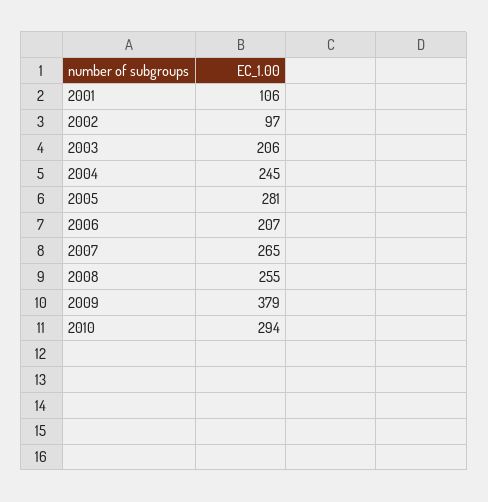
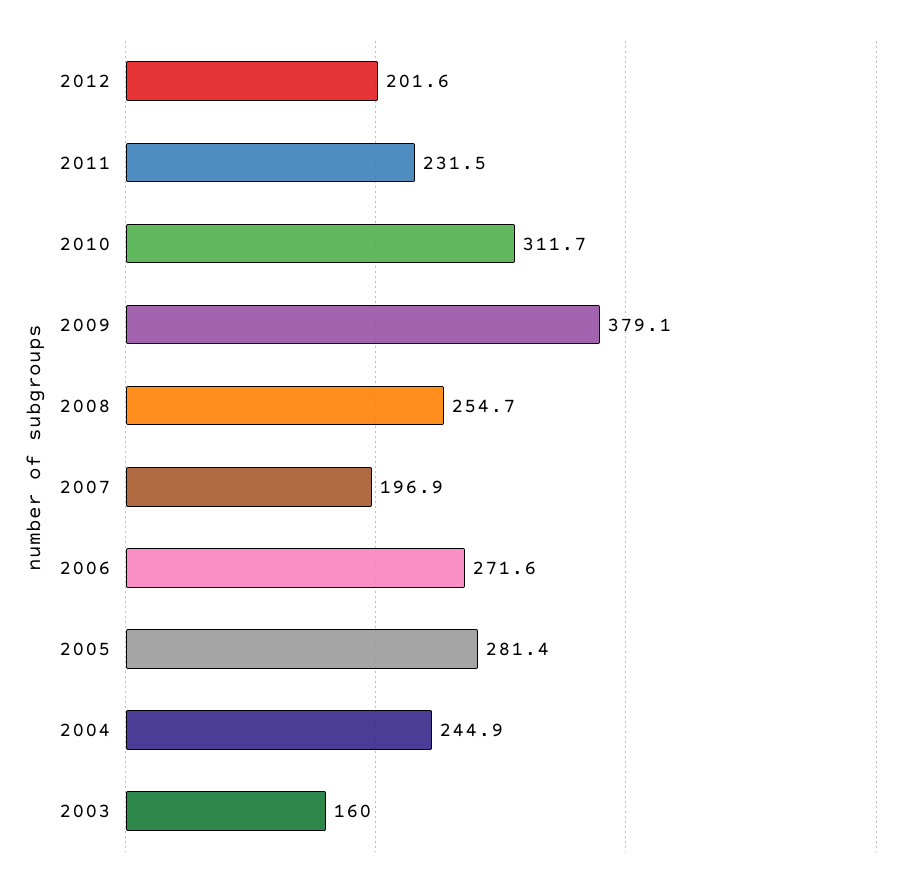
2001: 106 -> none
2002: 97 -> none
2003: 206 -> 160
2006: 207 -> 271.6
2007: 265 -> 196.9
2010: 294 -> 311.7
2012: none -> 201.6
2011: none -> 231.5

